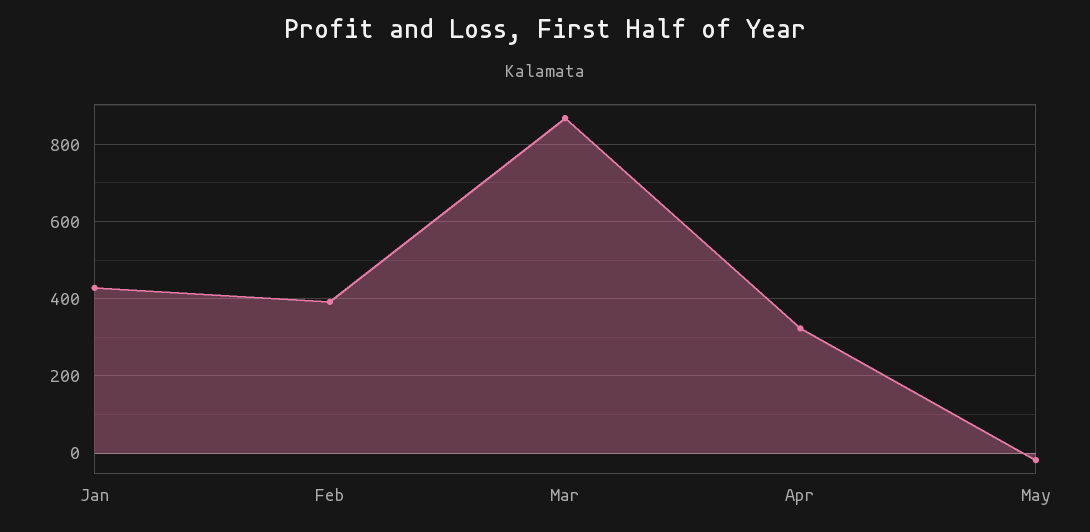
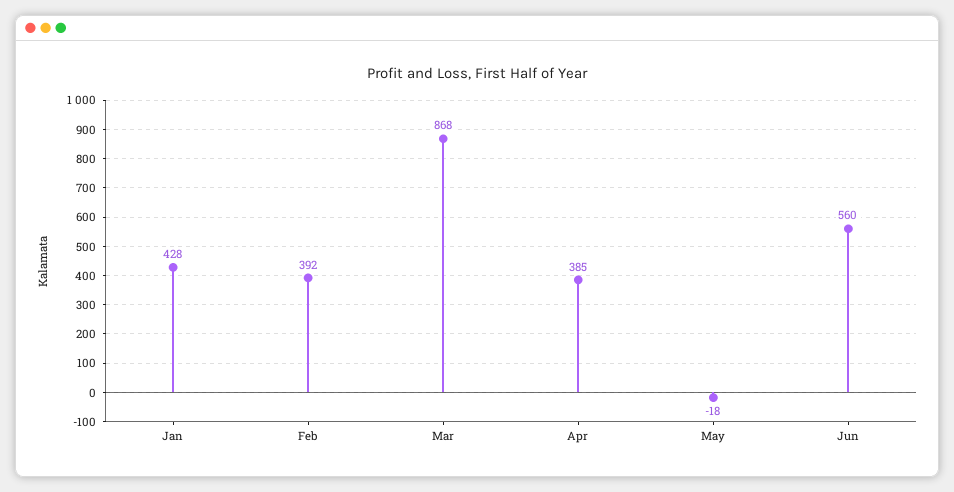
Apr: 320 -> 385
Jun: none -> 560

